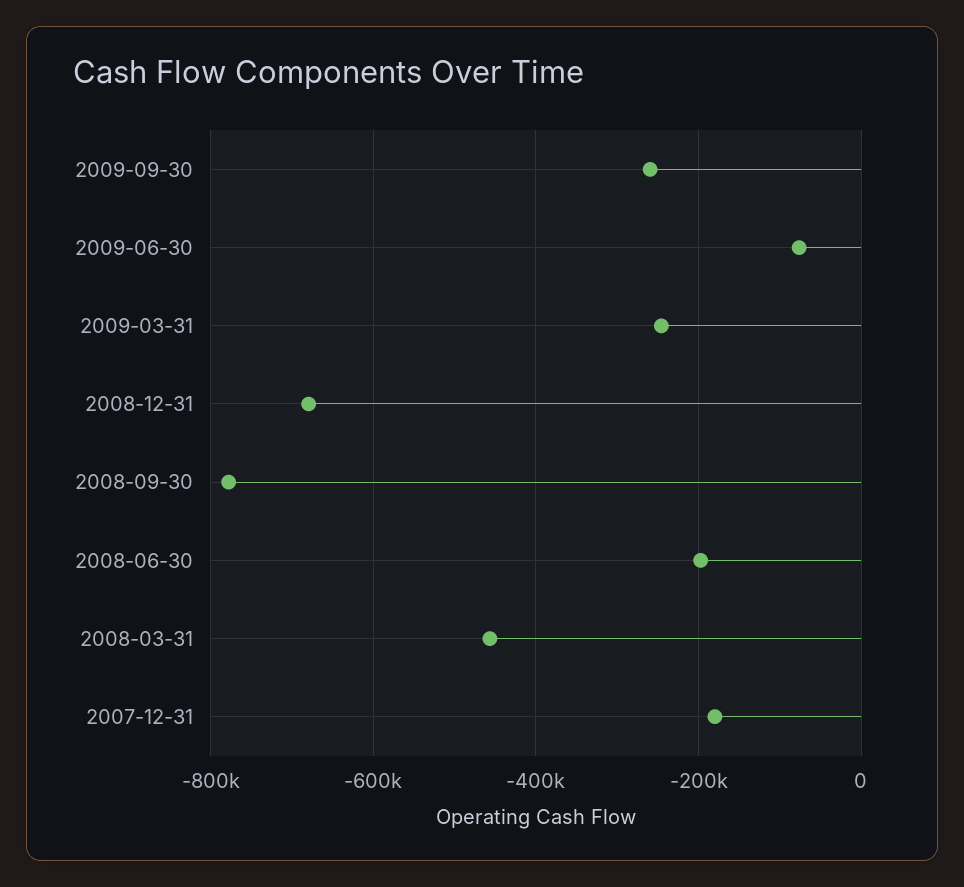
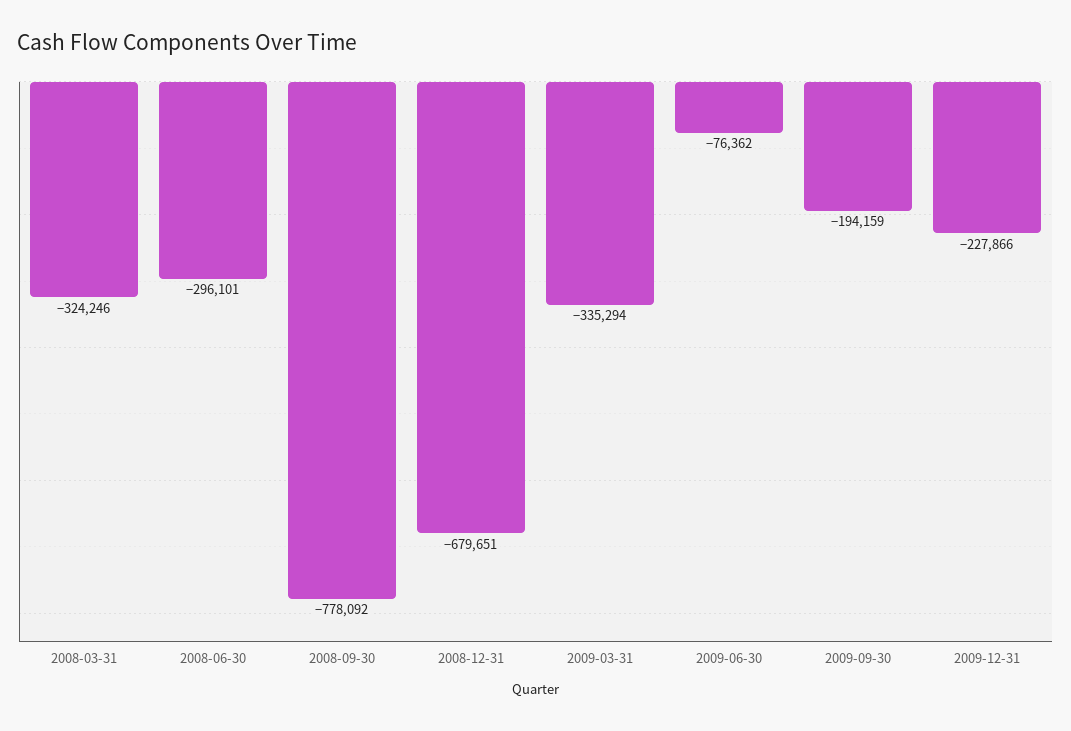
2009-09-30: -260000 -> -194159
2009-03-31: -240000 -> -335294
2008-06-30: -200000 -> -296101
2008-03-31: -460000 -> -324246
2007-12-31: -180000 -> none
2009-12-31: none -> -227866

